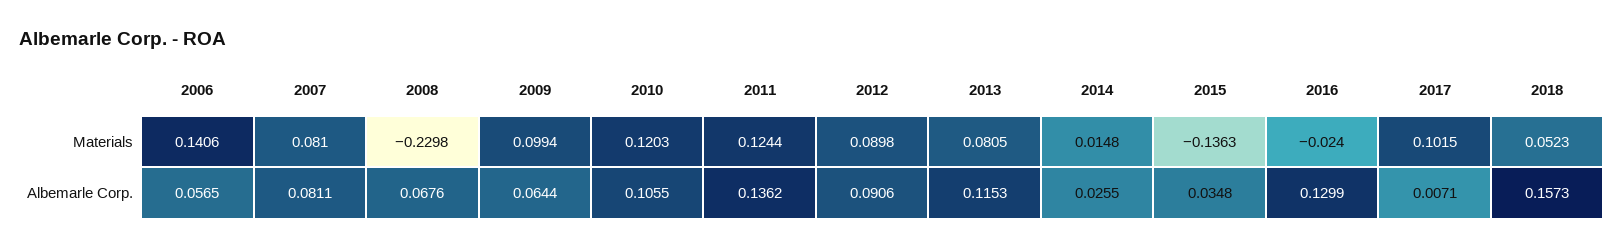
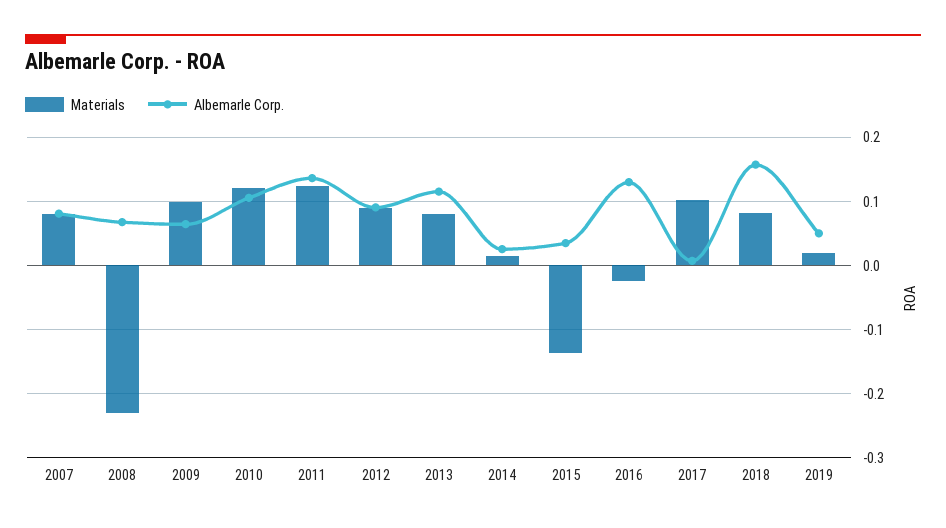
Materials, 2006: 0.1406 -> none
Materials, 2018: 0.0523 -> 0.08
Albemarle Corp., 2006: 0.0565 -> none
Materials, 2019: none -> 0.02
Albemarle Corp., 2019: none -> 0.05

